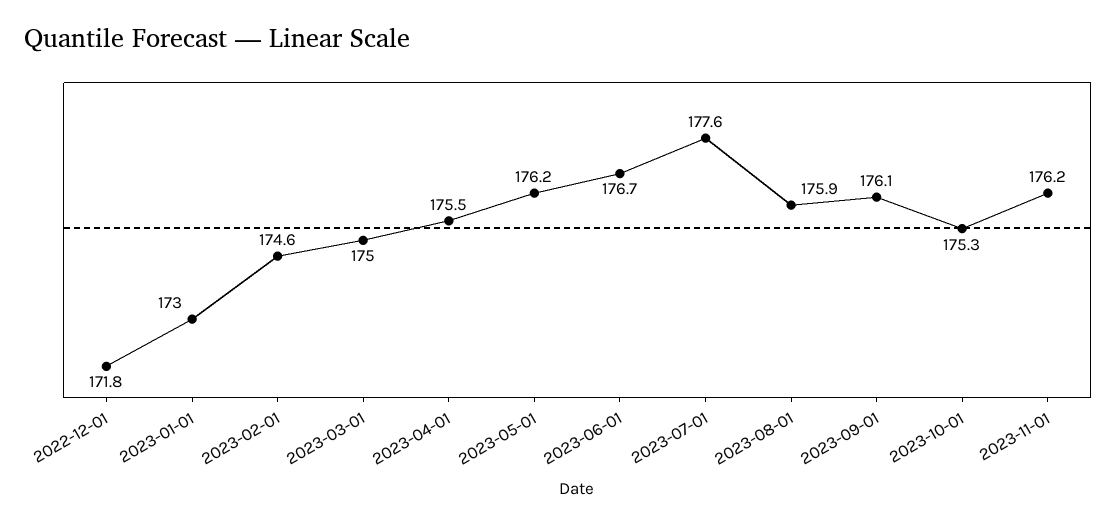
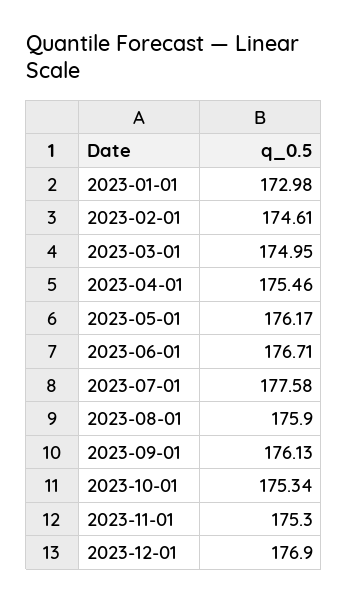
2022-12-01: 171.8 -> none
2023-11-01: 176.2 -> 175.3
2023-12-01: none -> 176.9

